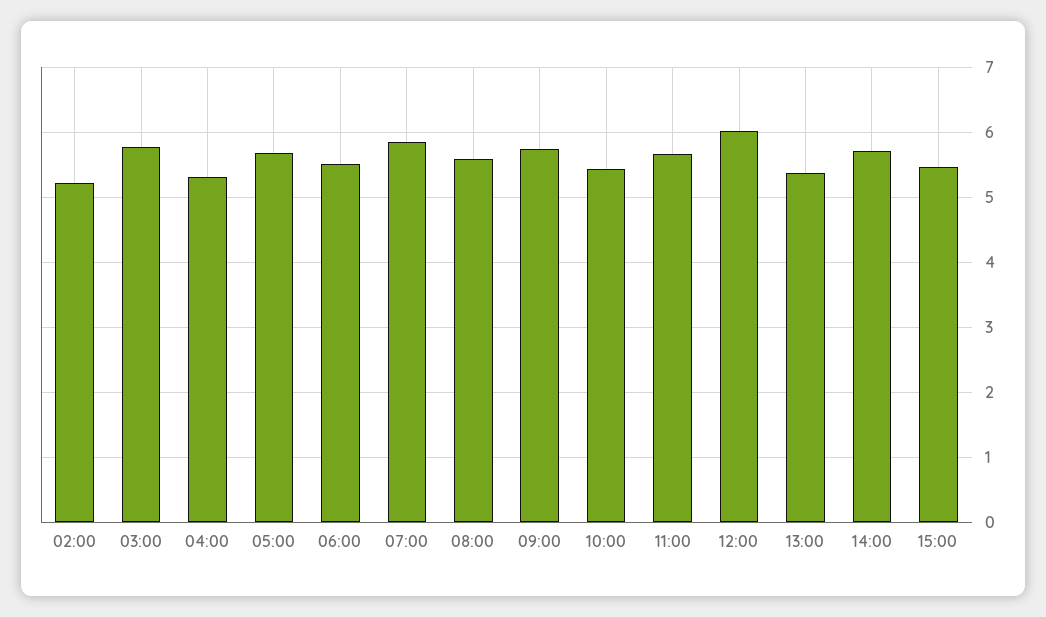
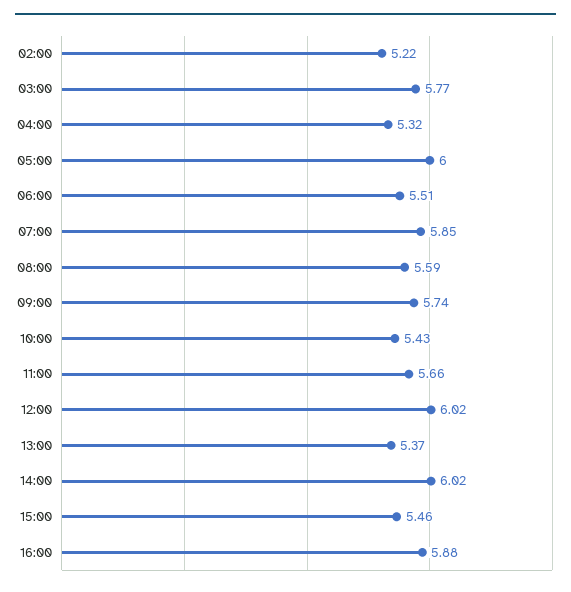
05:00: 5.7 -> 6
14:00: 5.7 -> 6.02
16:00: none -> 5.88

